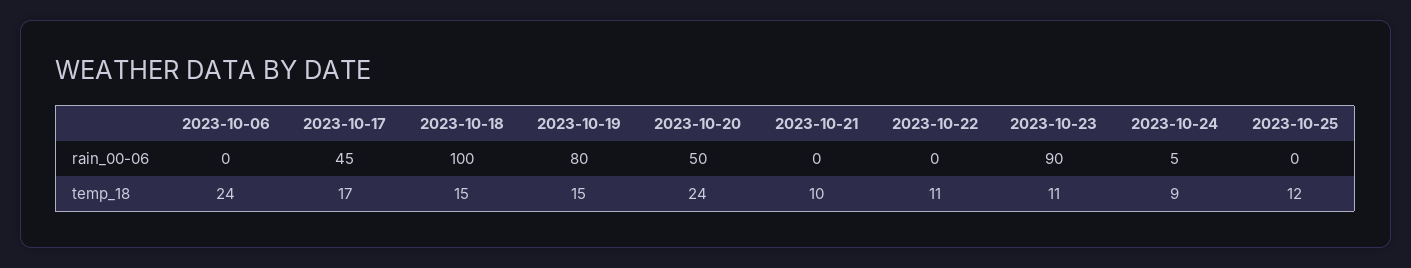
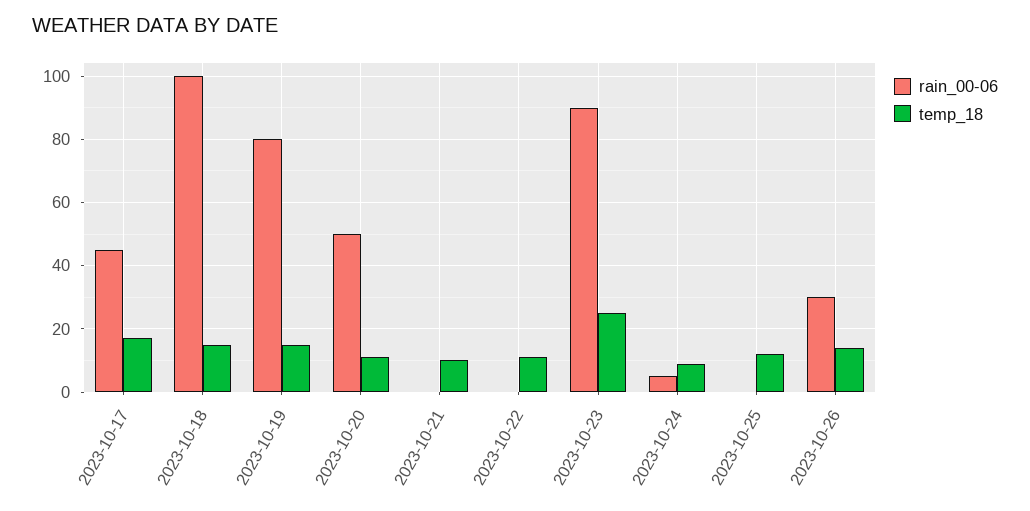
rain_00-06, 2023-10-06: 0 -> none
temp_18, 2023-10-06: 24 -> none
temp_18, 2023-10-20: 24 -> 10
temp_18, 2023-10-23: 11 -> 25
rain_00-06, 2023-10-26: none -> 30
temp_18, 2023-10-26: none -> 15

